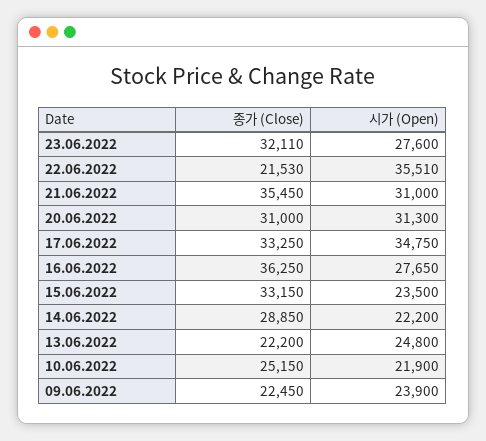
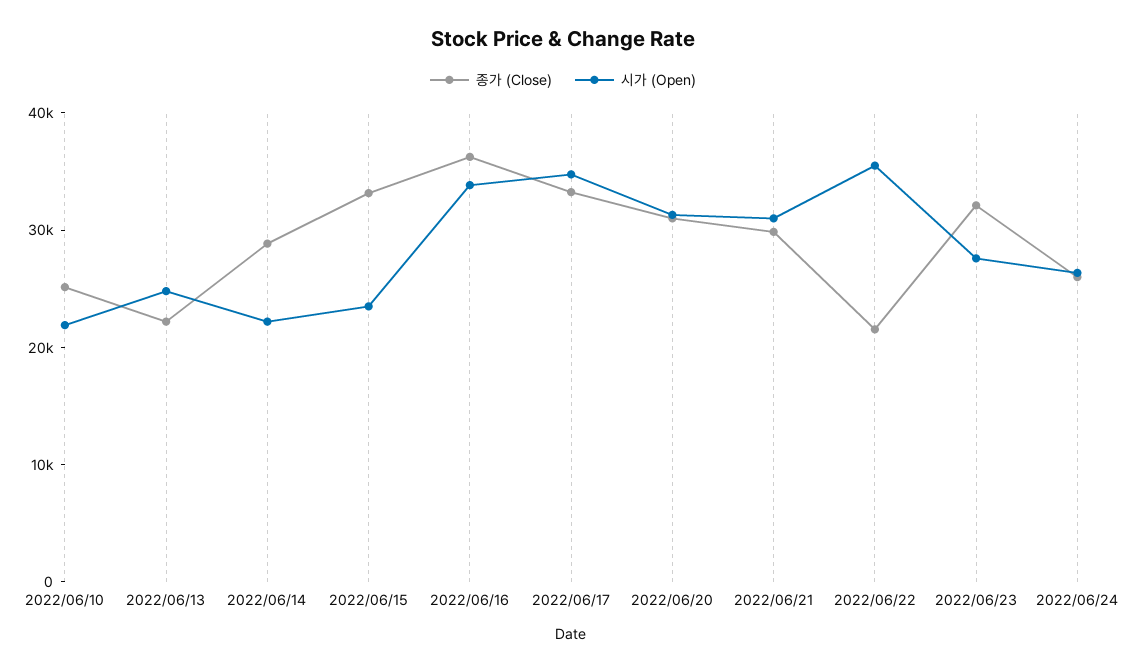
종가 (Close), 21.06.2022: 35450 -> 30000
시가 (Open), 16.06.2022: 27650 -> 34000
종가 (Close), 09.06.2022: 22450 -> none
시가 (Open), 09.06.2022: 23900 -> none
종가 (Close), 2022/06/24: none -> 26000
시가 (Open), 2022/06/24: none -> 26000

